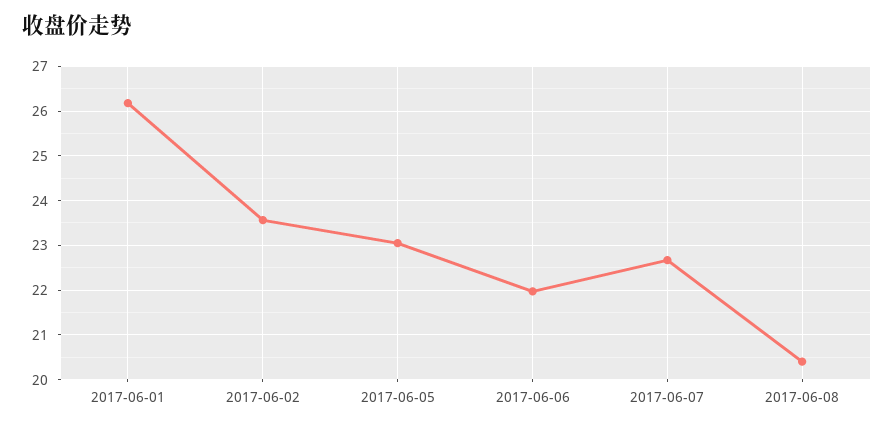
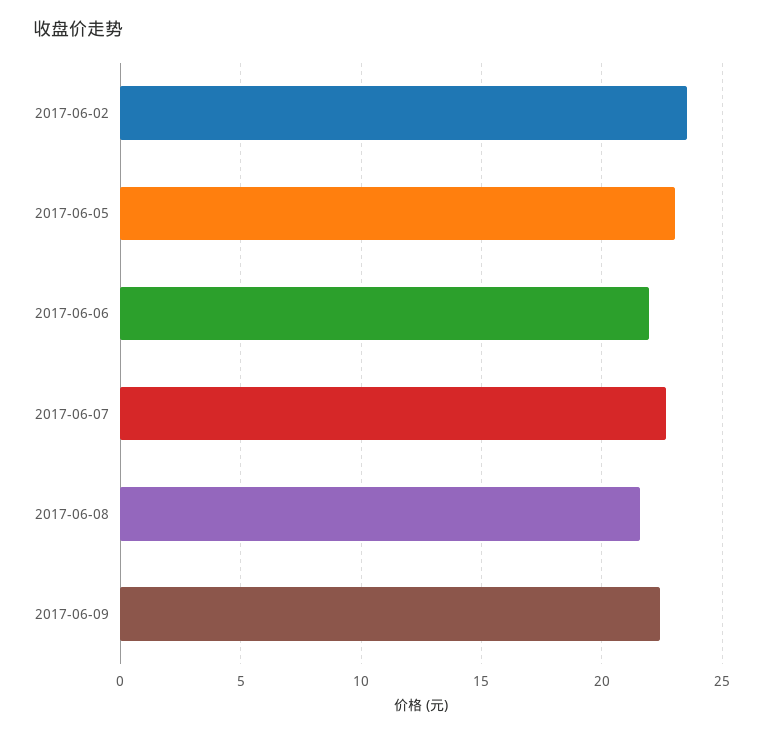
2017-06-01: 26.2 -> none
2017-06-08: 20.4 -> 21.5
2017-06-09: none -> 22.5

